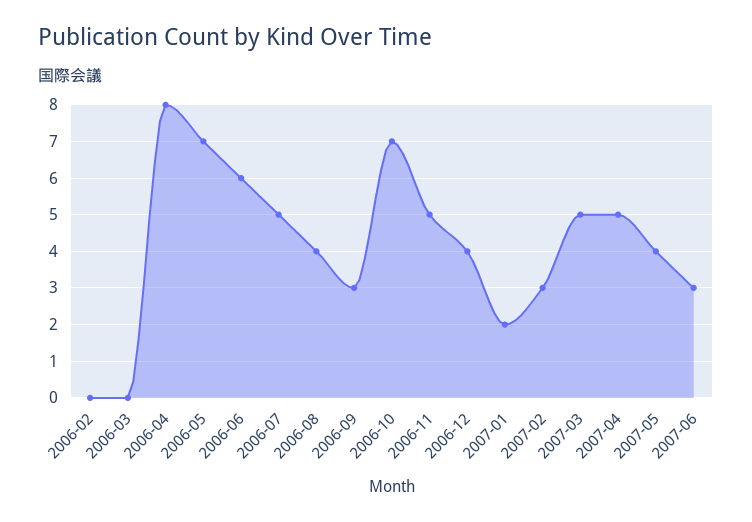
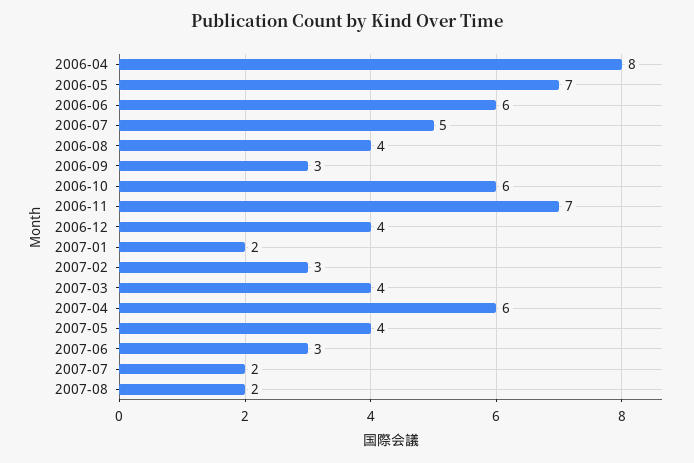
2006-02: 0 -> none
2006-03: 0 -> none
2006-10: 7 -> 6
2006-11: 5 -> 7
2007-03: 5 -> 4
2007-04: 5 -> 6
2007-07: none -> 2
2007-08: none -> 2

